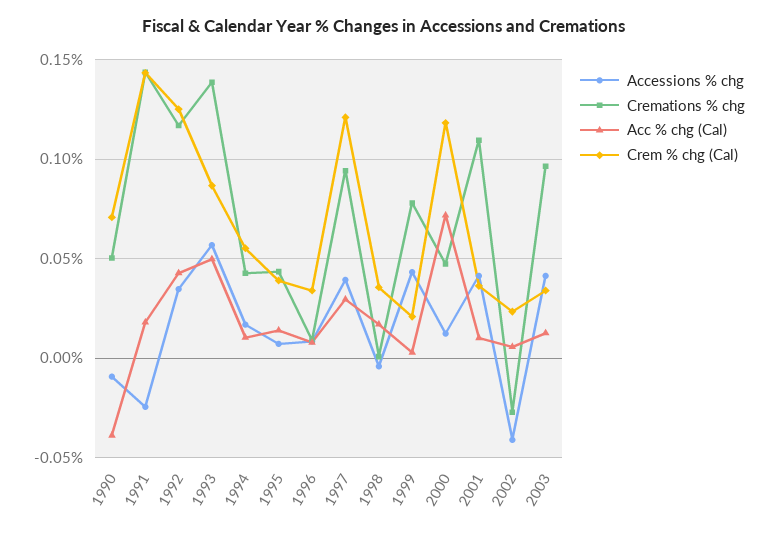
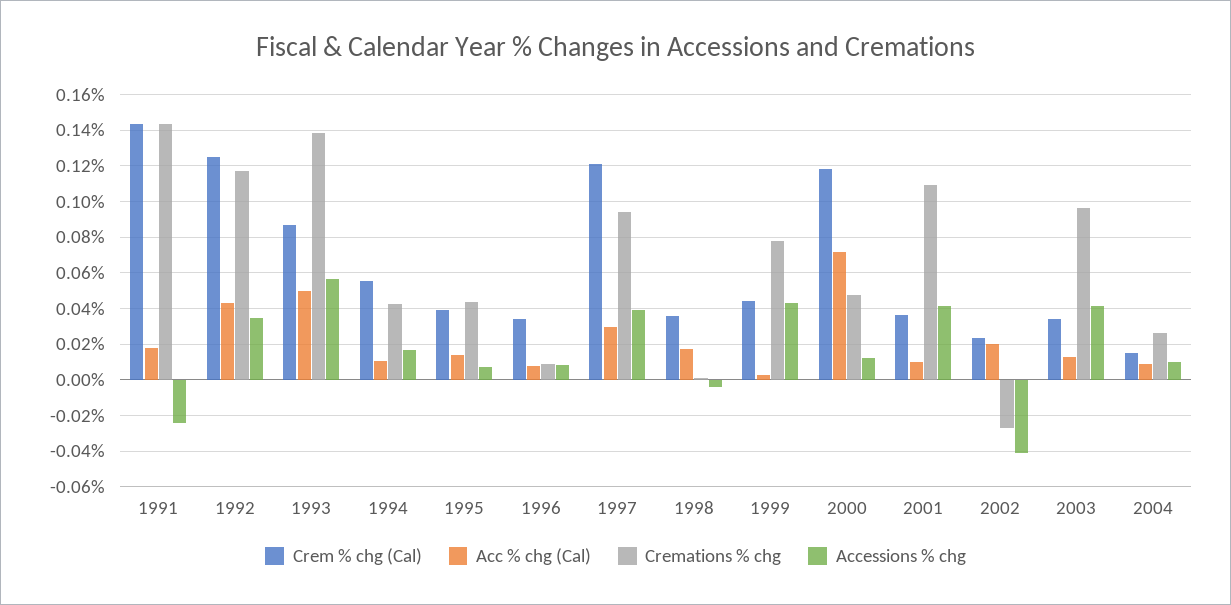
Accessions % chg, 1990: -0.01 -> none
Cremations % chg, 1990: 0.05 -> none
Acc % chg (Cal), 1990: -0.04 -> none
Crem % chg (Cal), 1990: 0.07 -> none
Crem % chg (Cal), 1999: 0.02 -> 0.045
Acc % chg (Cal), 2002: 0.005 -> 0.02
Crem % chg (Cal), 2004: none -> 0.015
Acc % chg (Cal), 2004: none -> 0.01
Cremations % chg, 2004: none -> 0.025
Accessions % chg, 2004: none -> 0.01

